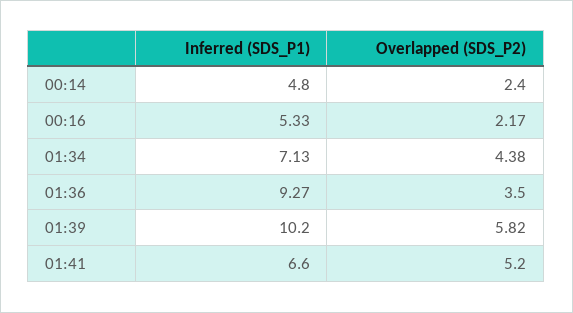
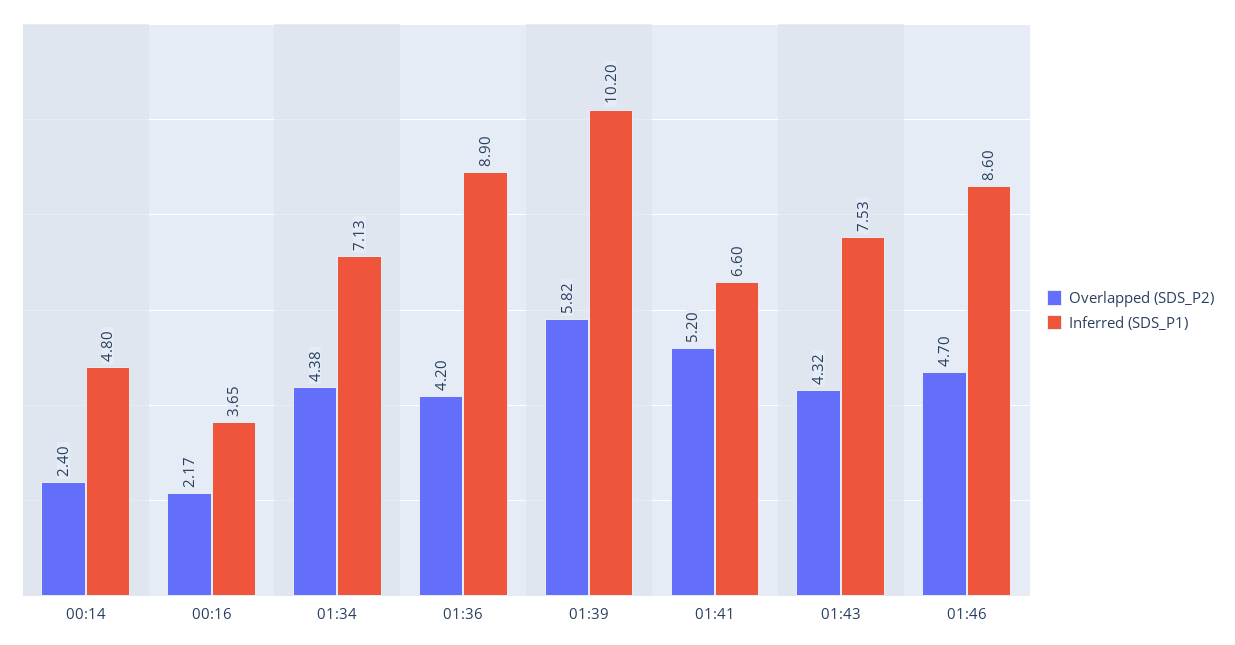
Inferred (SDS_P1), 00:16: 5.33 -> 3.65
Inferred (SDS_P1), 01:36: 9.27 -> 8.9
Overlapped (SDS_P2), 01:36: 3.5 -> 4.2
Overlapped (SDS_P2), 01:43: none -> 4.32
Inferred (SDS_P1), 01:43: none -> 7.53
Overlapped (SDS_P2), 01:46: none -> 4.7
Inferred (SDS_P1), 01:46: none -> 8.6

